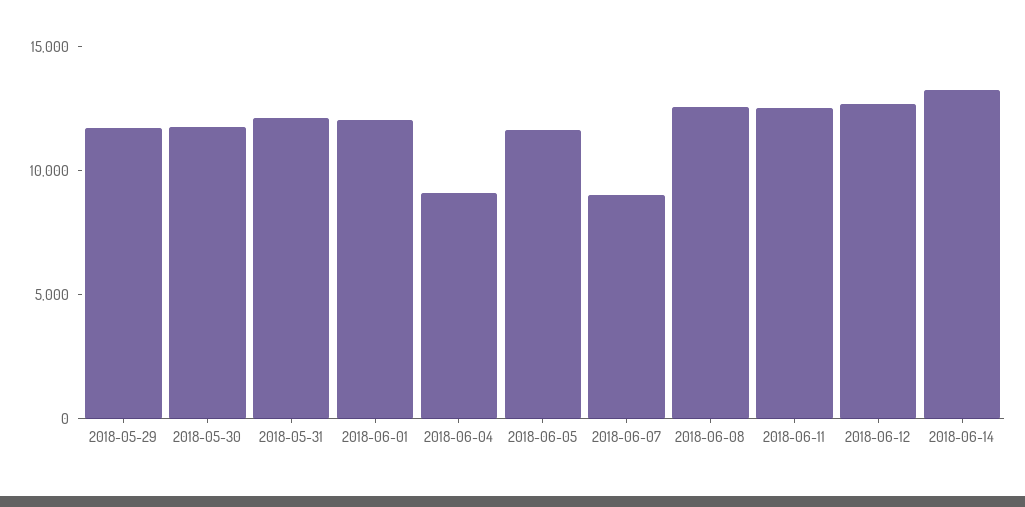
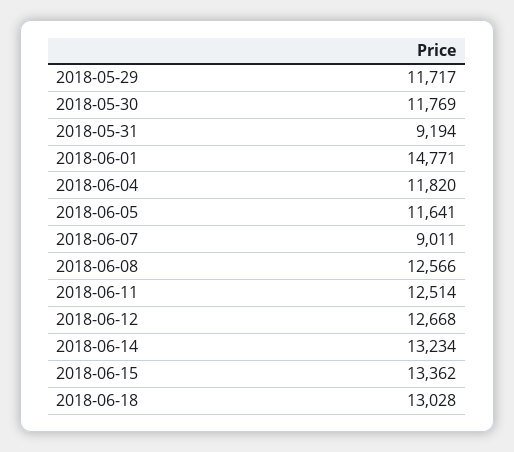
2018-05-31: 12000 -> 9194
2018-06-01: 12000 -> 14771
2018-06-04: 9000 -> 11820
2018-06-15: none -> 13362
2018-06-18: none -> 13028

